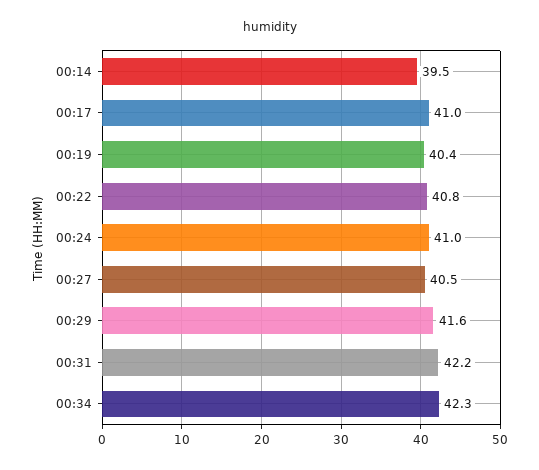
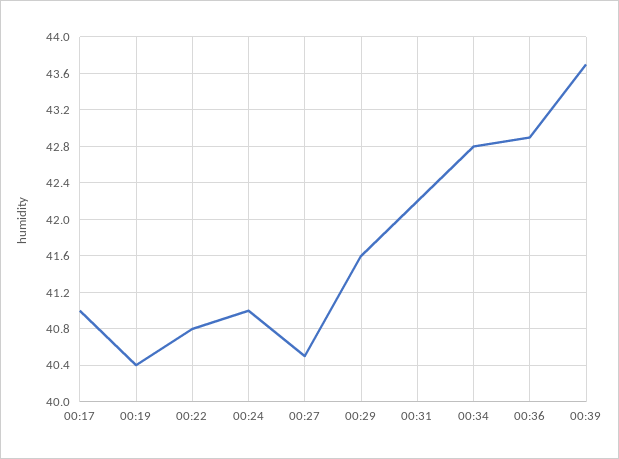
00:14: 39.5 -> none
00:34: 42.3 -> 42.8
00:36: none -> 42.9
00:39: none -> 43.7

